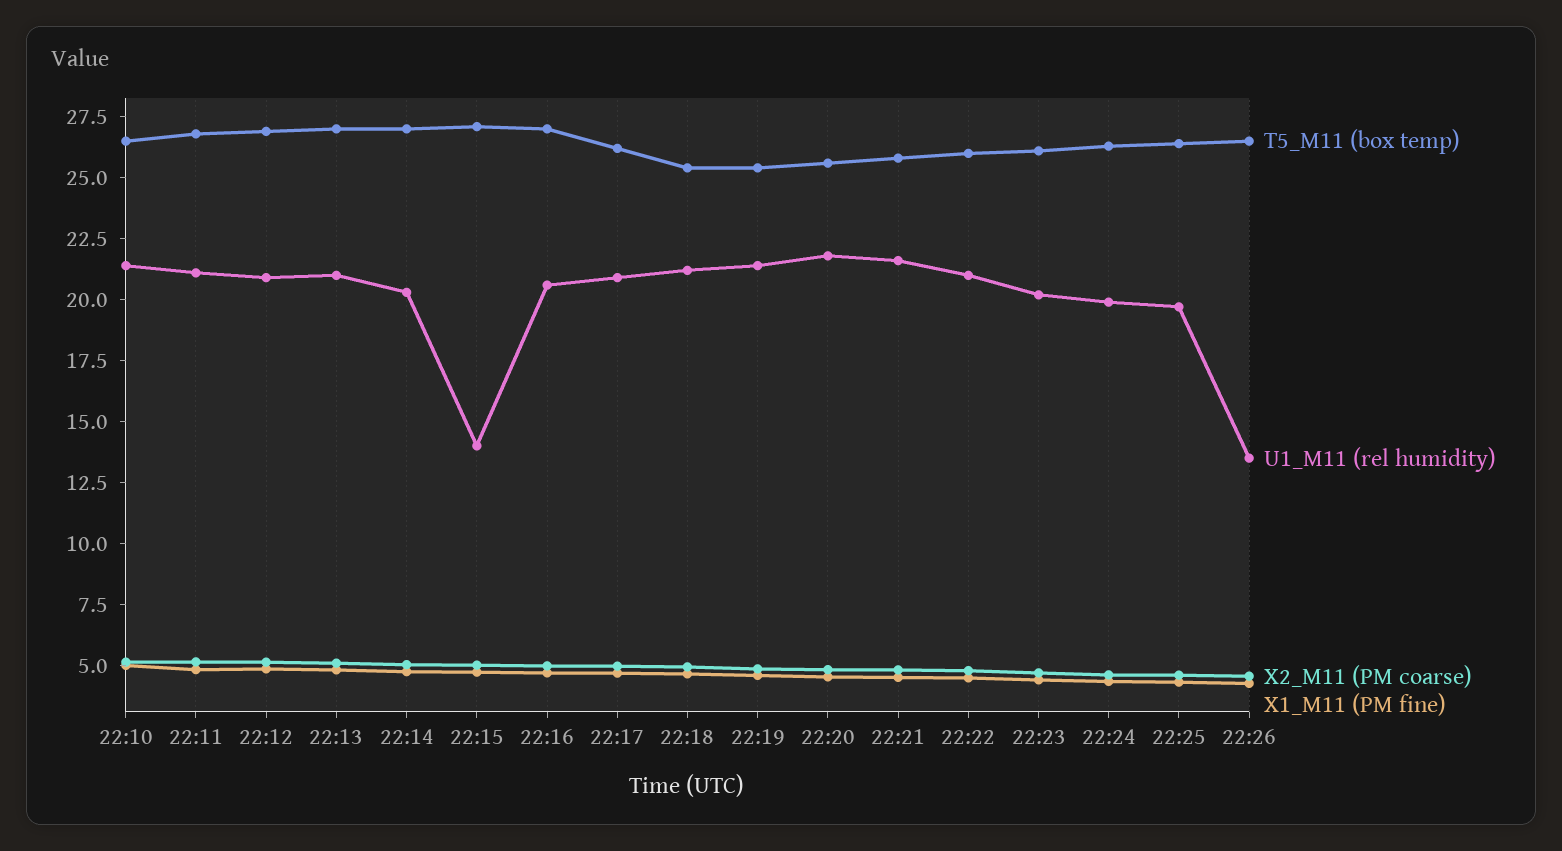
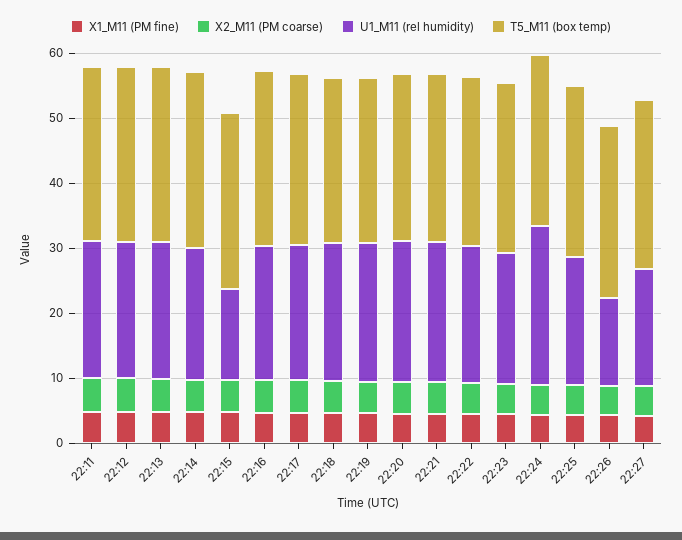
T5_M11 (box temp), 22:10: 26.5 -> none
U1_M11 (rel humidity), 22:10: 21.5 -> none
X2_M11 (PM coarse), 22:10: 5 -> none
X1_M11 (PM fine), 22:10: 5 -> none
U1_M11 (rel humidity), 22:24: 20 -> 24
X1_M11 (PM fine), 22:27: none -> 4
X2_M11 (PM coarse), 22:27: none -> 4
U1_M11 (rel humidity), 22:27: none -> 18
T5_M11 (box temp), 22:27: none -> 26

